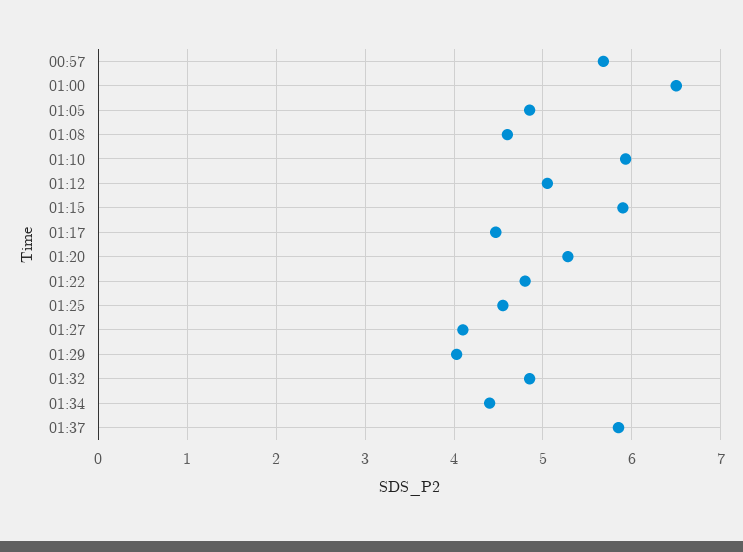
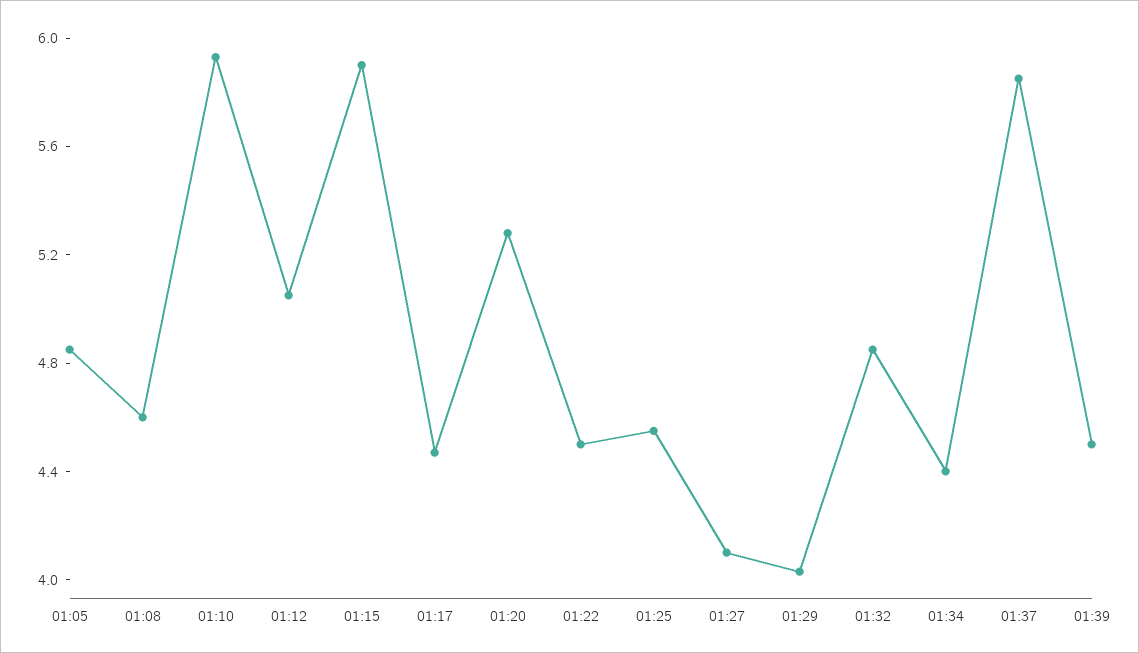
00:57: 5.7 -> none
01:00: 6.5 -> none
01:22: 4.8 -> 4.5
01:39: none -> 4.5

